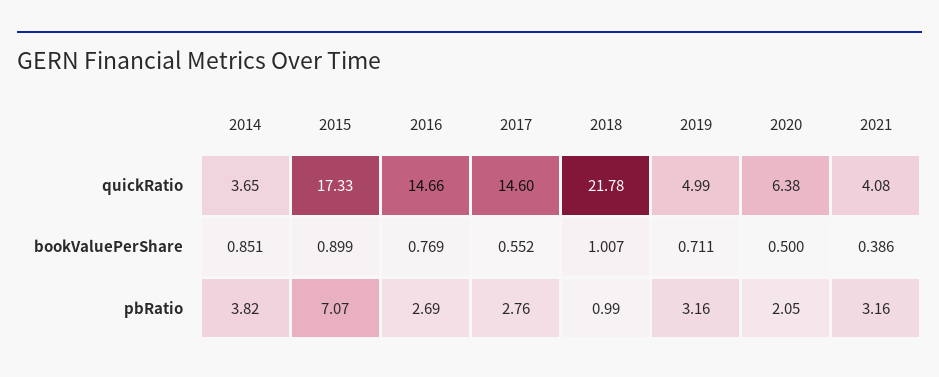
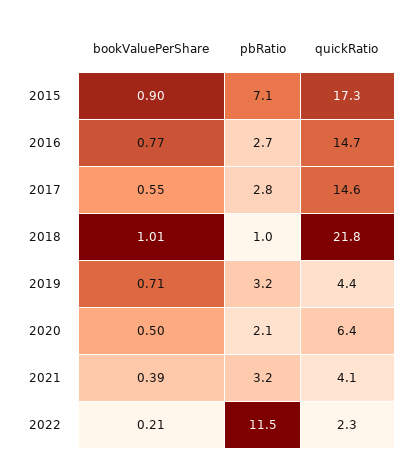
2014, quickRatio: 3.65 -> none
2019, quickRatio: 4.99 -> 4.4
2014, bookValuePerShare: 0.851 -> none
2014, pbRatio: 3.82 -> none
2022, bookValuePerShare: none -> 0.21
2022, pbRatio: none -> 11.5
2022, quickRatio: none -> 2.3

